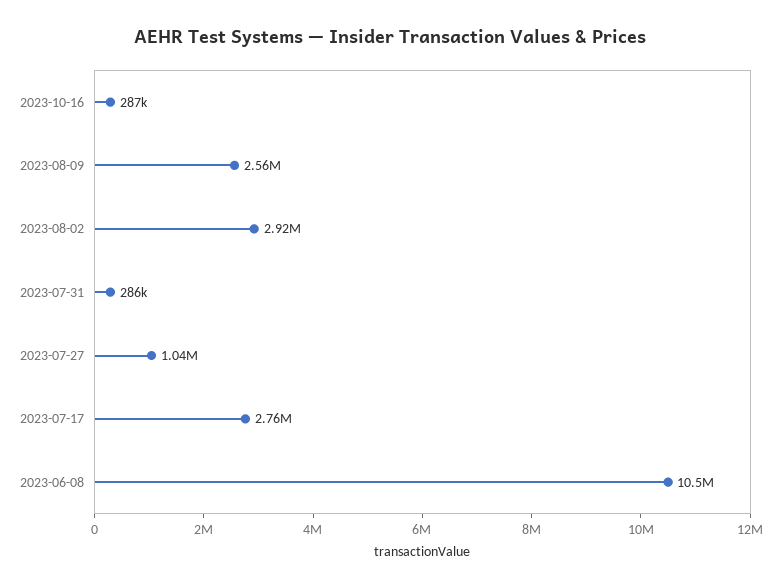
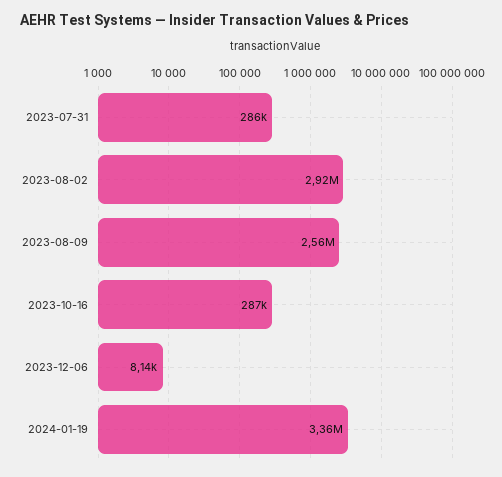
2023-07-27: 1040000 -> none
2023-07-17: 2760000 -> none
2023-06-08: 10500000 -> none
2023-12-06: none -> 8140
2024-01-19: none -> 3360000

